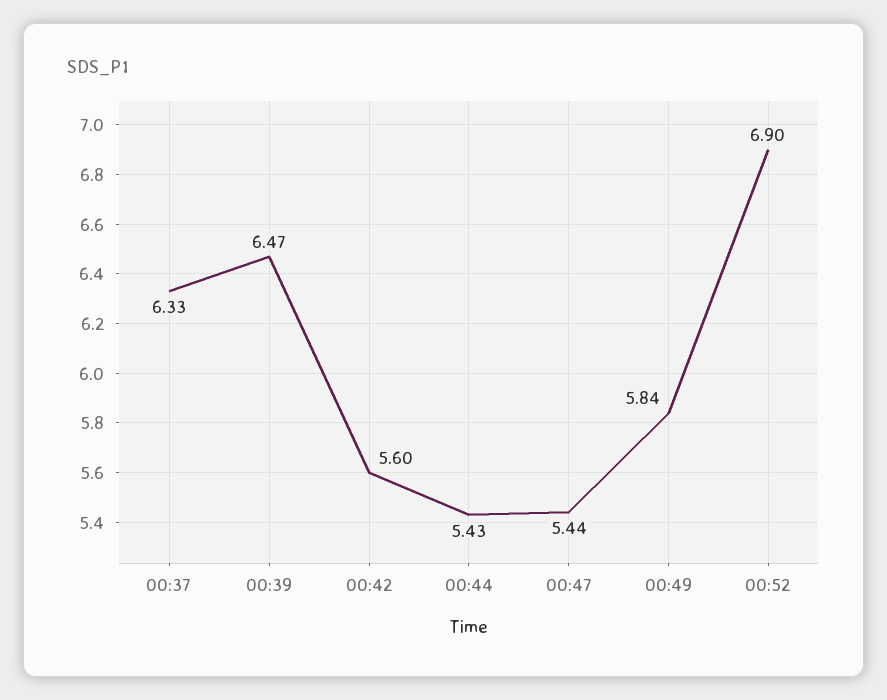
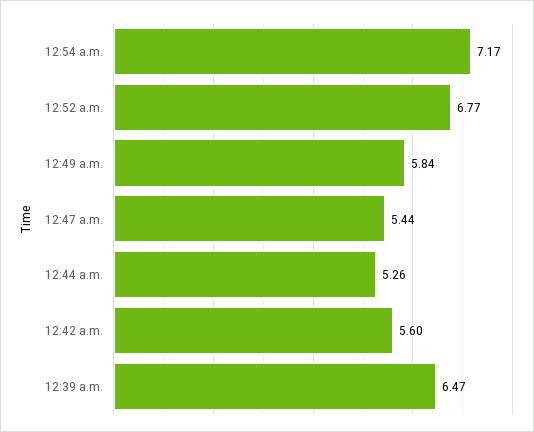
00:37: 6.33 -> none
00:44: 5.43 -> 5.26
00:52: 6.9 -> 6.77
12:54 a.m.: none -> 7.17

